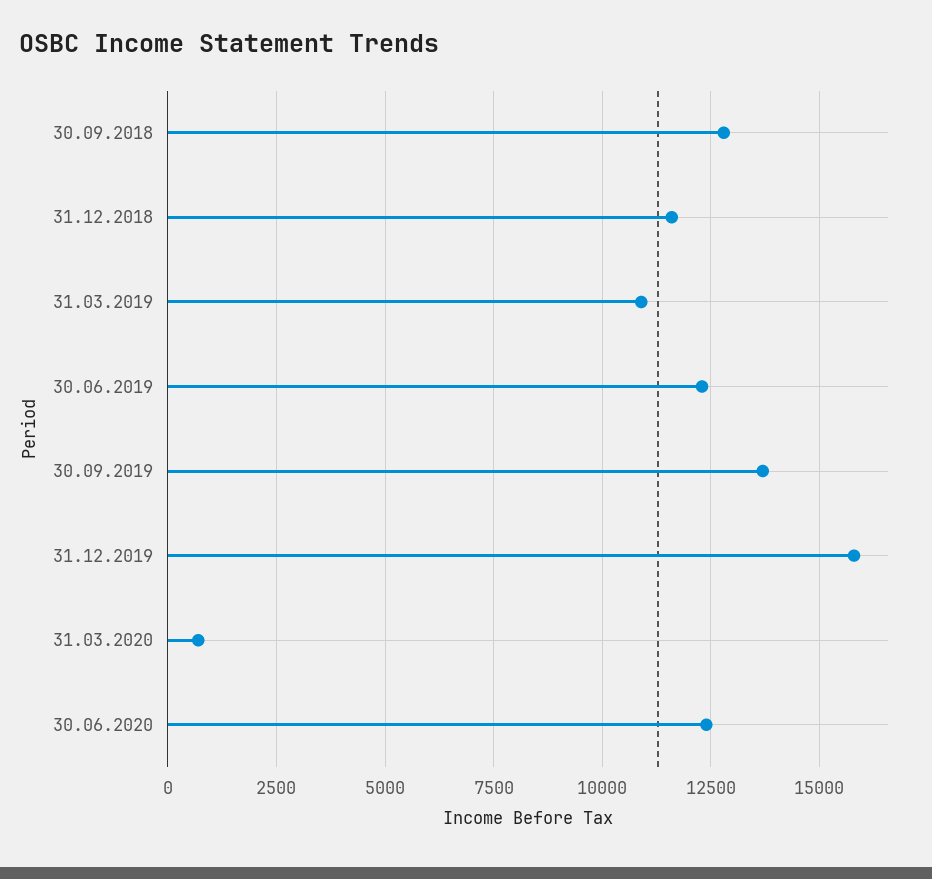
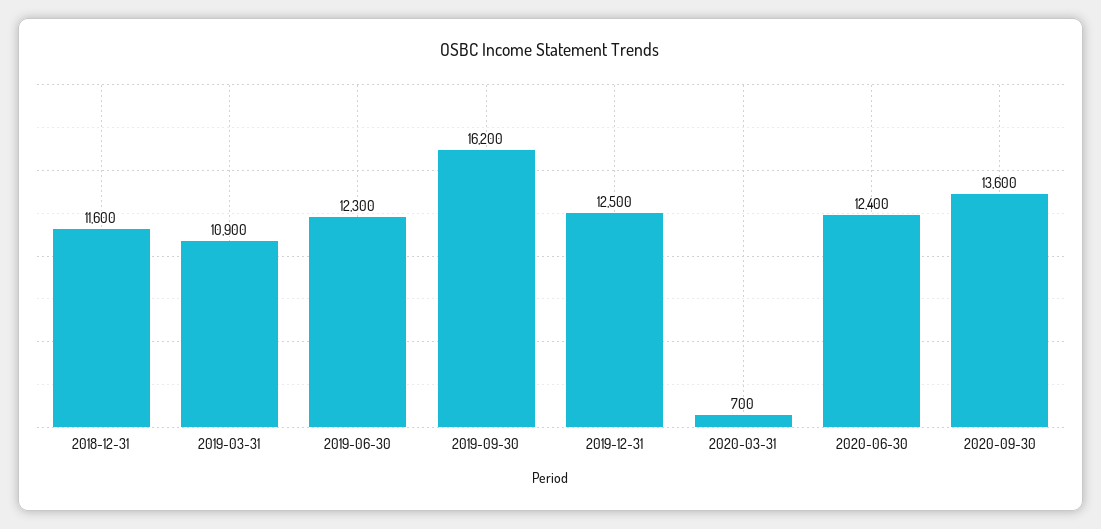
30.09.2018: 12750 -> none
30.09.2019: 13750 -> 16200
31.12.2019: 15750 -> 12500
2020-09-30: none -> 13600

